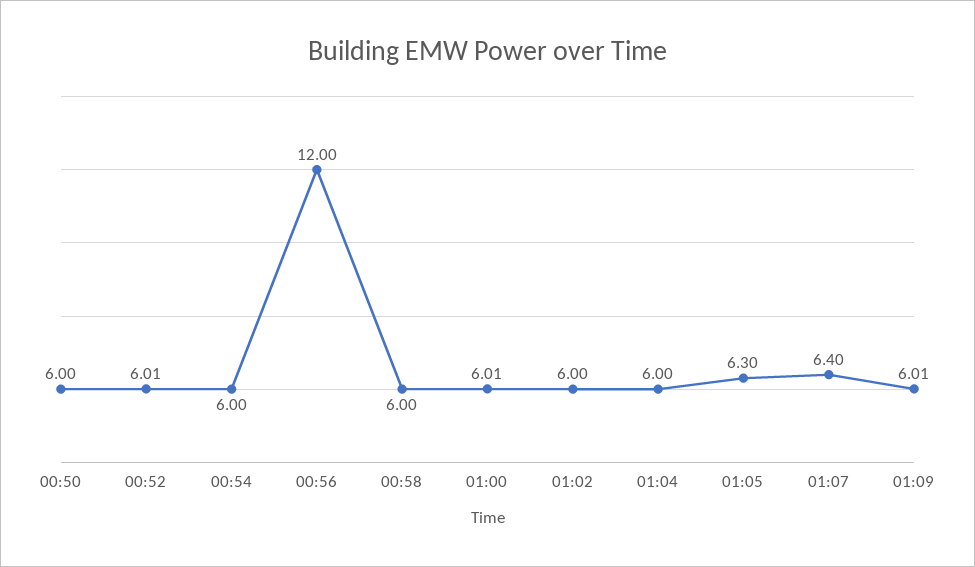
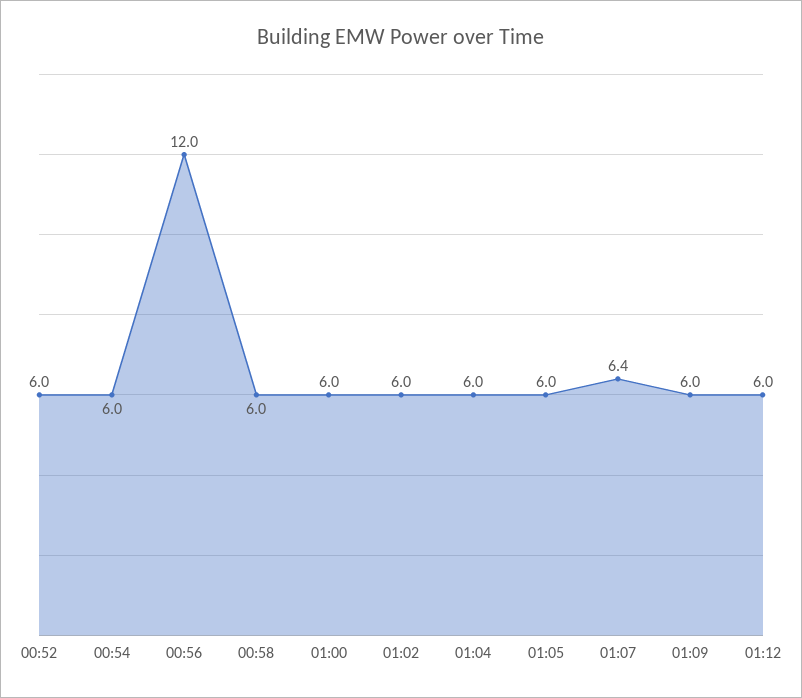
00:50: 6 -> none
01:05: 6.3 -> 6
01:12: none -> 6

